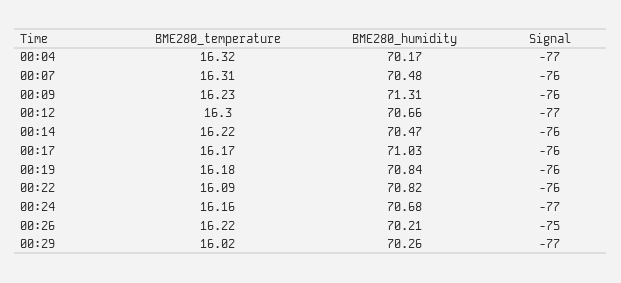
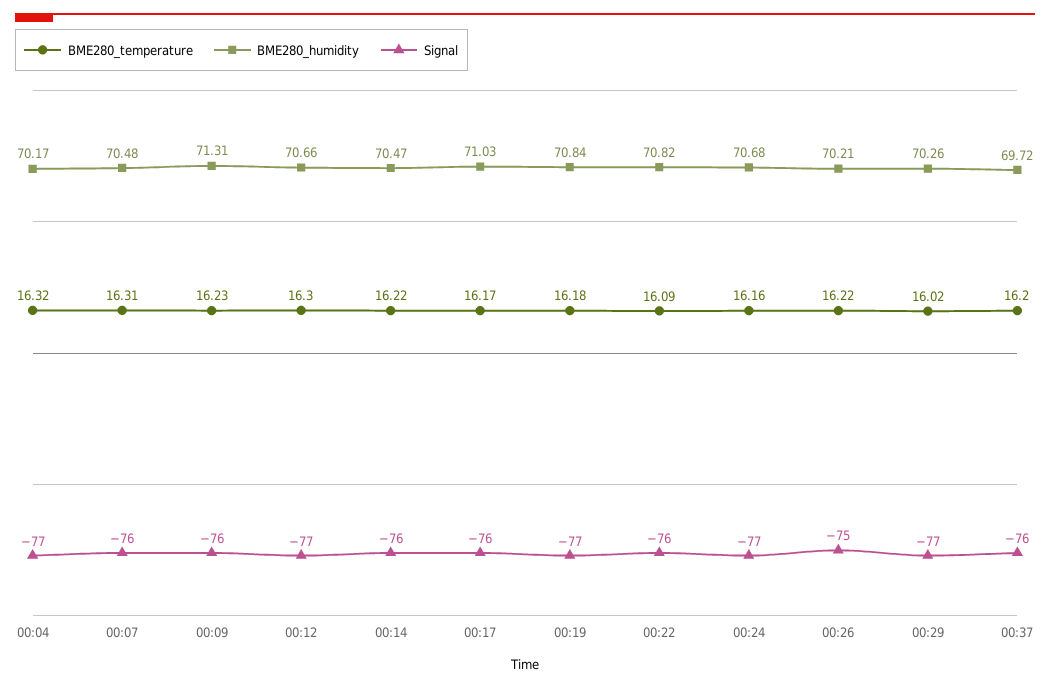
Signal, 00:19: -76 -> -77
BME280_temperature, 00:37: none -> 16.2
BME280_humidity, 00:37: none -> 69.72
Signal, 00:37: none -> -76

